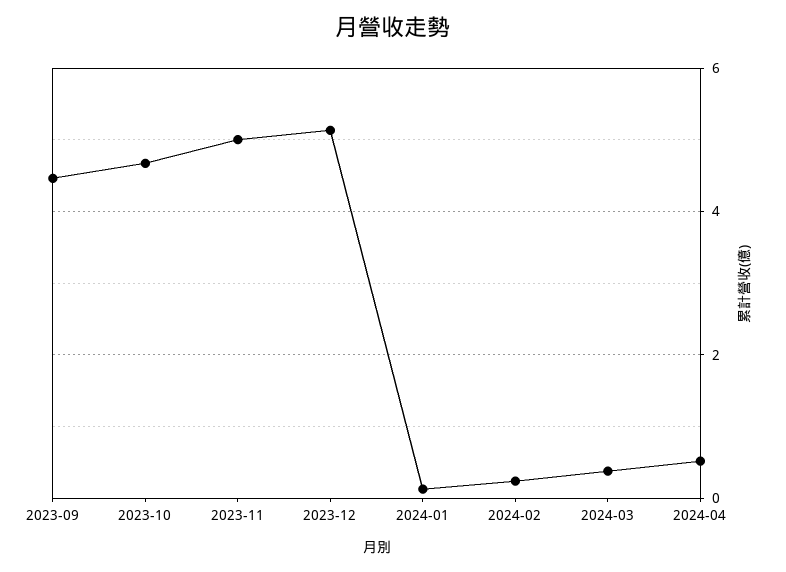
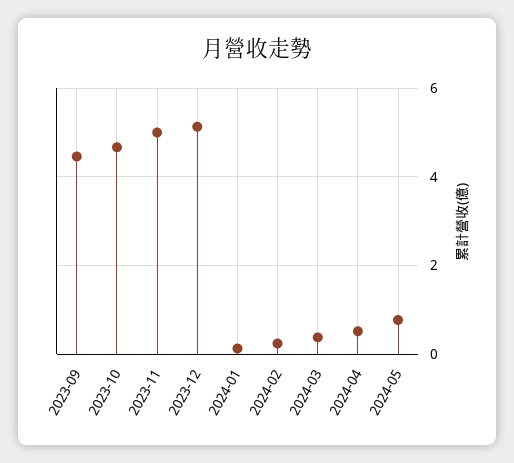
2024-05: none -> 0.8

